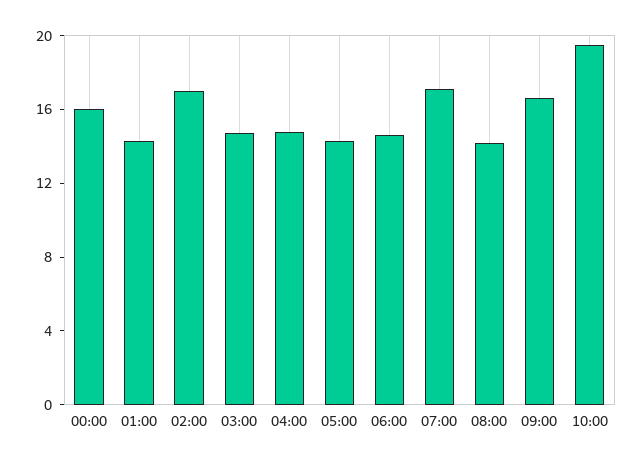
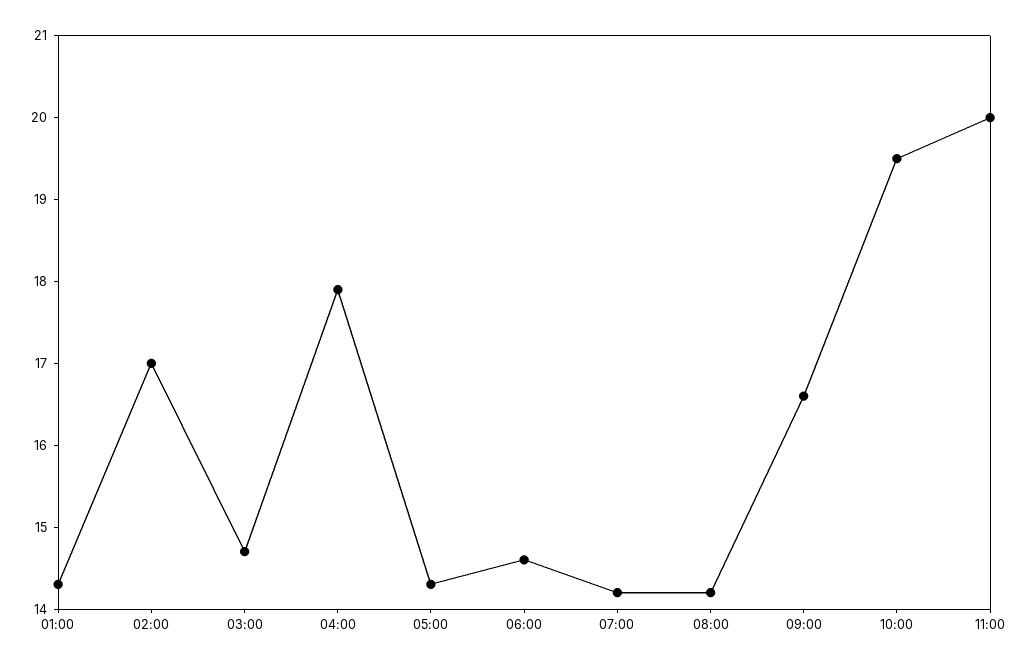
00:00: 16 -> none
04:00: 15 -> 17.9
07:00: 17 -> 14.2
11:00: none -> 20

